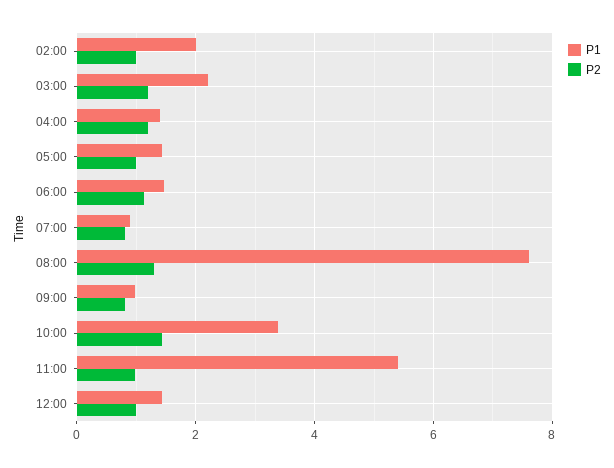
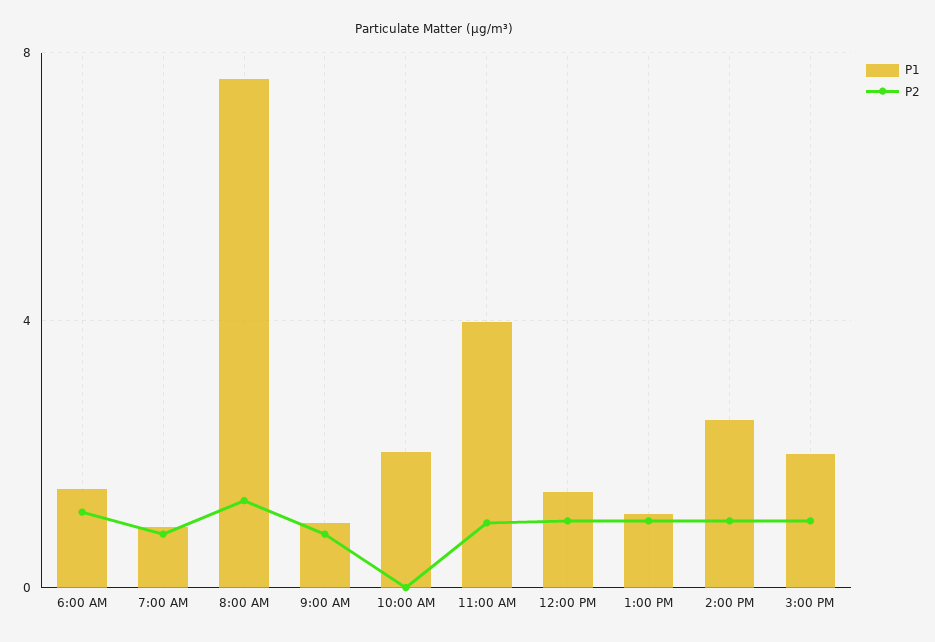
P1, 02:00: 2 -> none
P2, 02:00: 1 -> none
P1, 03:00: 2.2 -> none
P2, 03:00: 1.2 -> none
P1, 04:00: 1.4 -> none
P2, 04:00: 1.2 -> none
P1, 05:00: 1.4 -> none
P2, 05:00: 1 -> none
P1, 10:00: 3.4 -> 2
P2, 10:00: 1.4 -> 0
P1, 11:00: 5.4 -> 4
P1, 1:00 PM: none -> 1
P2, 1:00 PM: none -> 1
P1, 2:00 PM: none -> 2.5
P2, 2:00 PM: none -> 1
P1, 3:00 PM: none -> 2
P2, 3:00 PM: none -> 1

